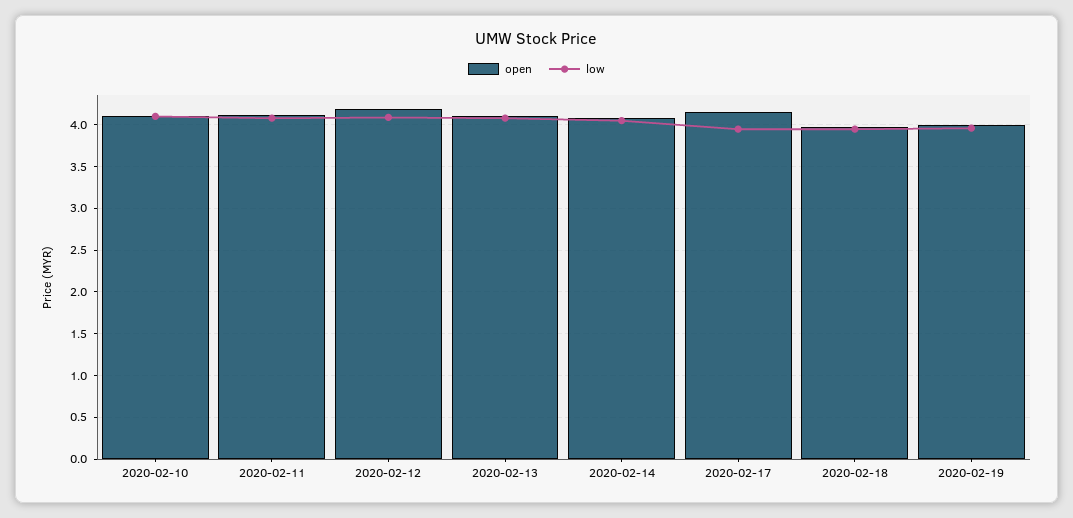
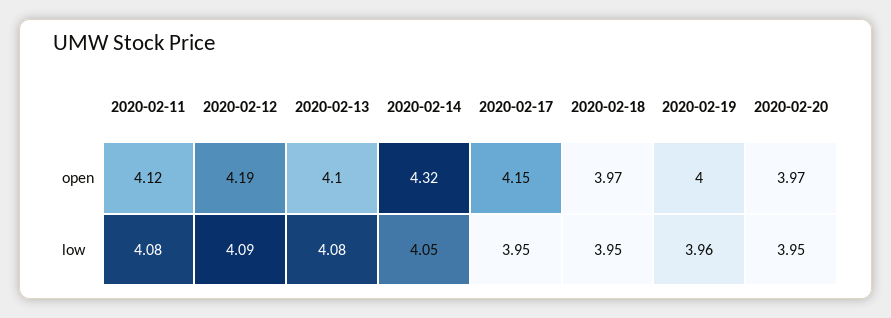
open, 2020-02-10: 4.1 -> none
low, 2020-02-10: 4.1 -> none
open, 2020-02-14: 4.1 -> 4.32
open, 2020-02-20: none -> 3.97
low, 2020-02-20: none -> 3.95

